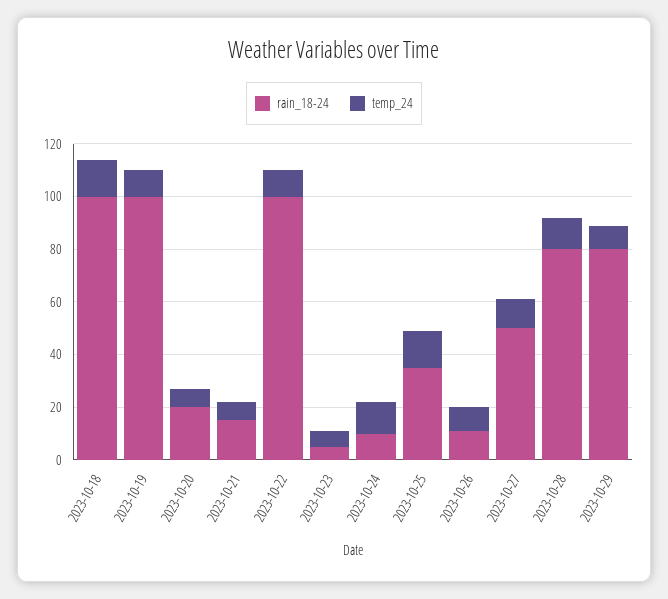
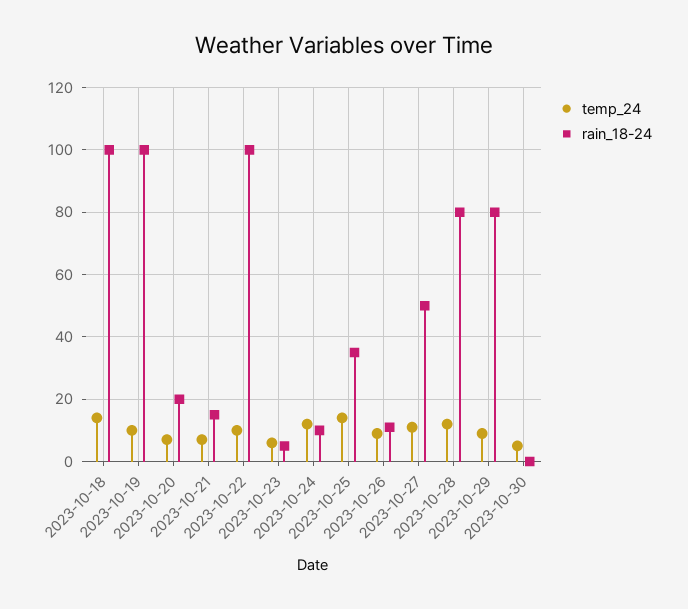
temp_24, 2023-10-30: none -> 5
rain_18-24, 2023-10-30: none -> 0

